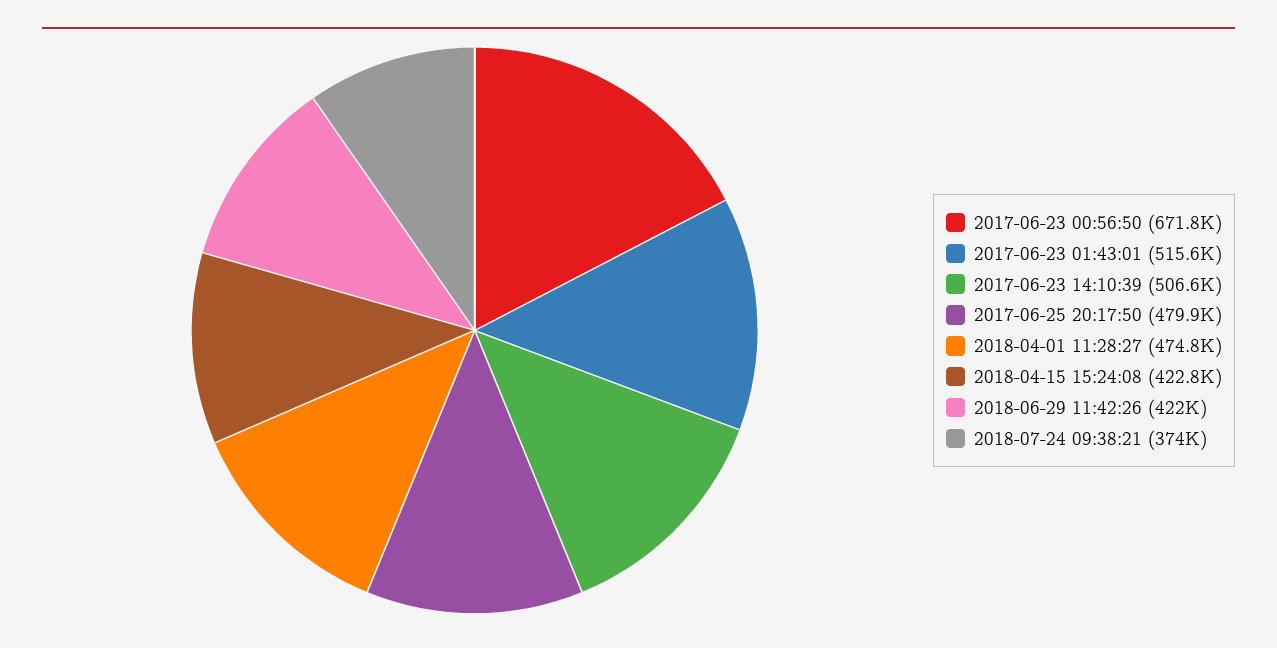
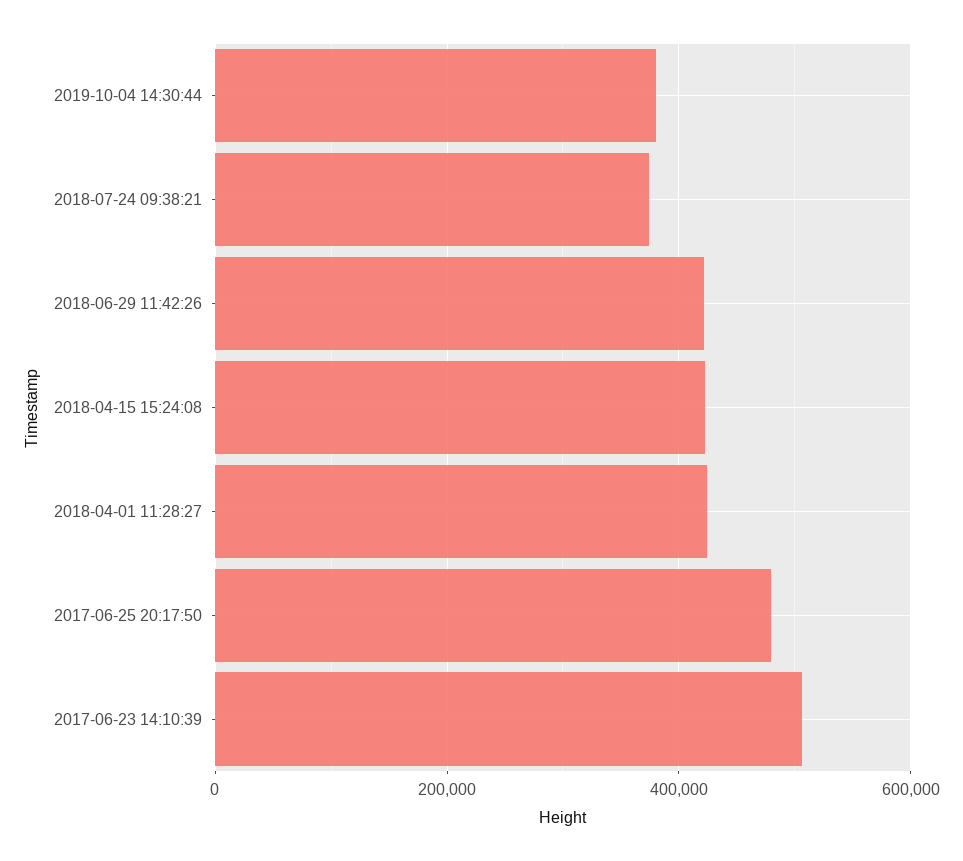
2017-06-23 00:56:50: 671800 -> none
2017-06-23 01:43:01: 515600 -> none
2018-04-01 11:28:27: 474800 -> 420000
2019-10-04 14:30:44: none -> 380000

